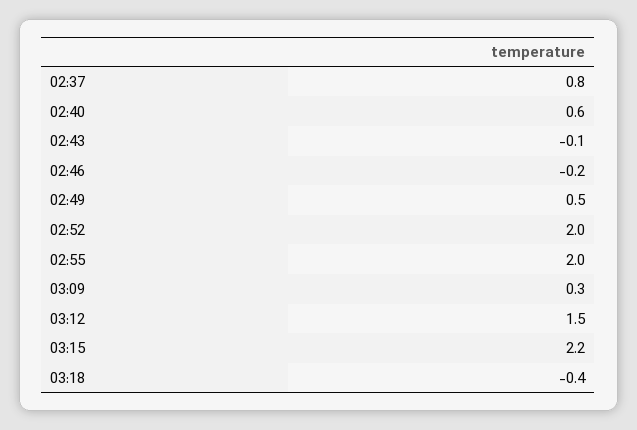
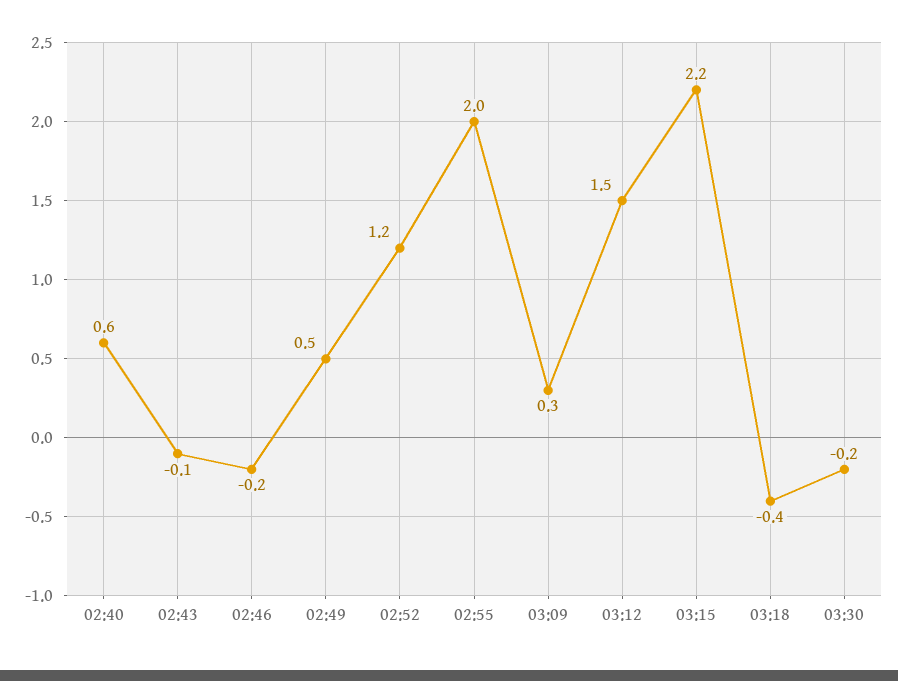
02:37: 0.8 -> none
02:52: 2 -> 1.2
03:30: none -> -0.2

